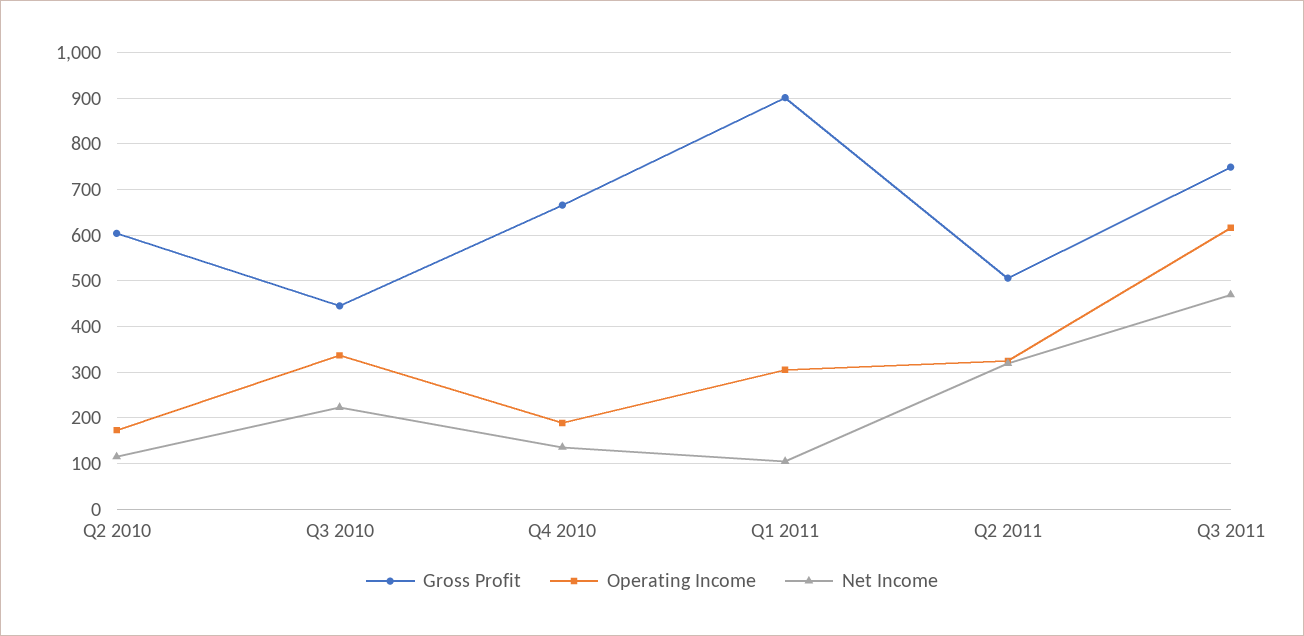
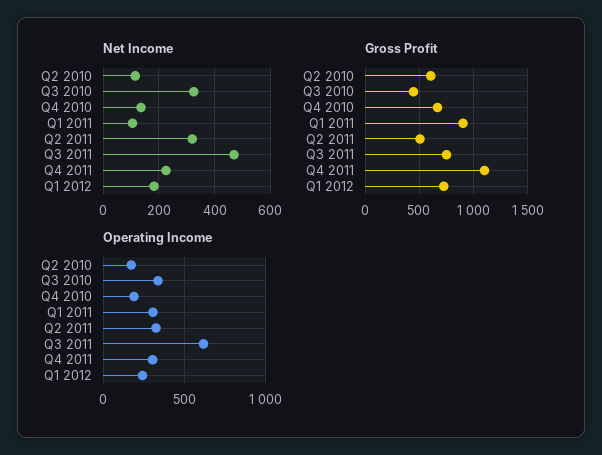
Net Income, Q3 2010: 220 -> 325
Net Income, Q4 2011: none -> 225
Net Income, Q1 2012: none -> 175
Gross Profit, Q4 2011: none -> 1100
Gross Profit, Q1 2012: none -> 700
Operating Income, Q4 2011: none -> 300
Operating Income, Q1 2012: none -> 250

